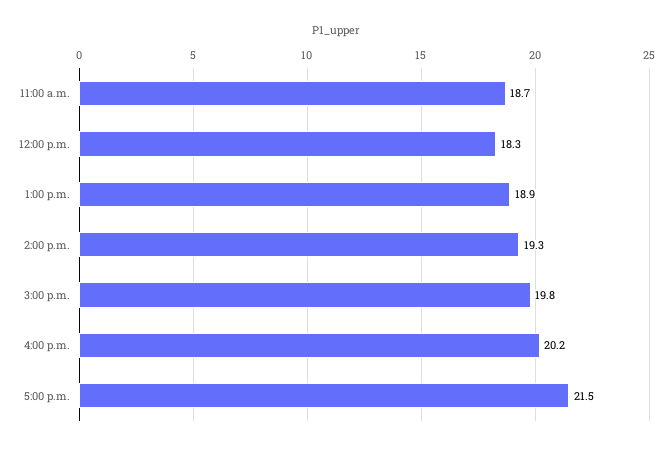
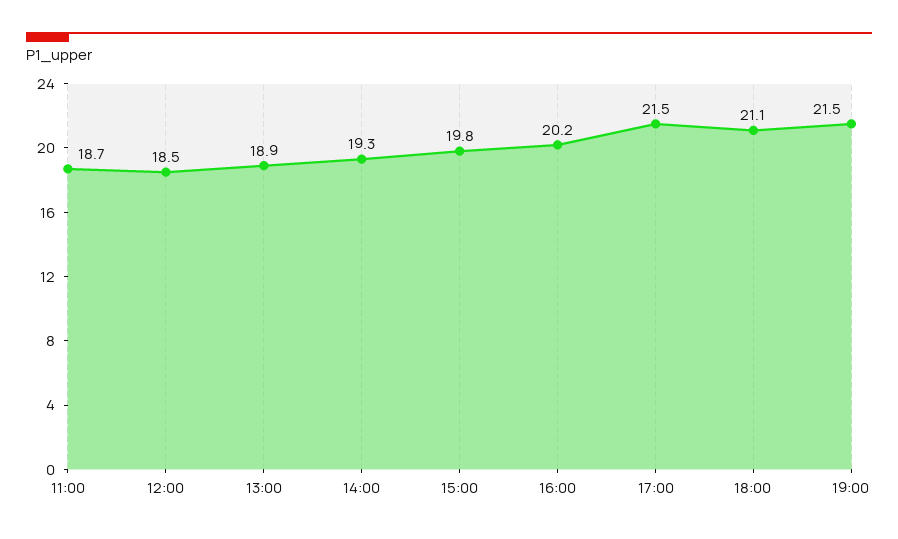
12:00 p.m.: 18.3 -> 18.5
18:00: none -> 21.1
19:00: none -> 21.5

